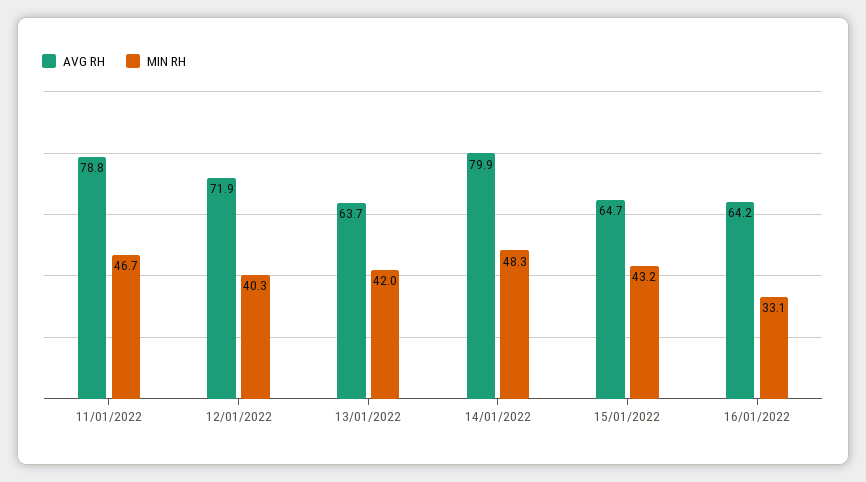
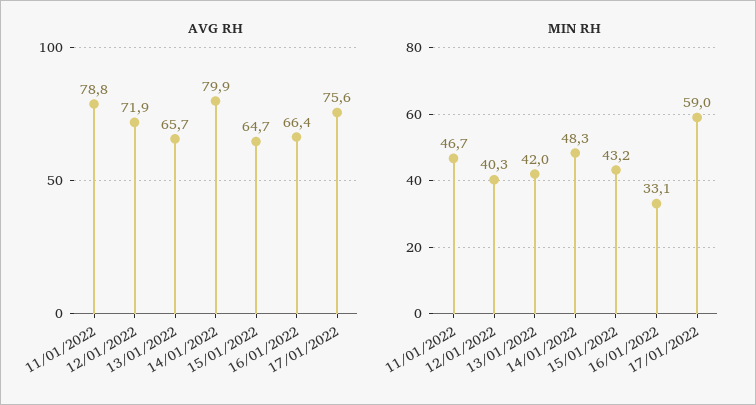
AVG RH, 13/01/2022: 63.7 -> 65.7
AVG RH, 16/01/2022: 64.2 -> 66.4
AVG RH, 17/01/2022: none -> 75.6
MIN RH, 17/01/2022: none -> 59

